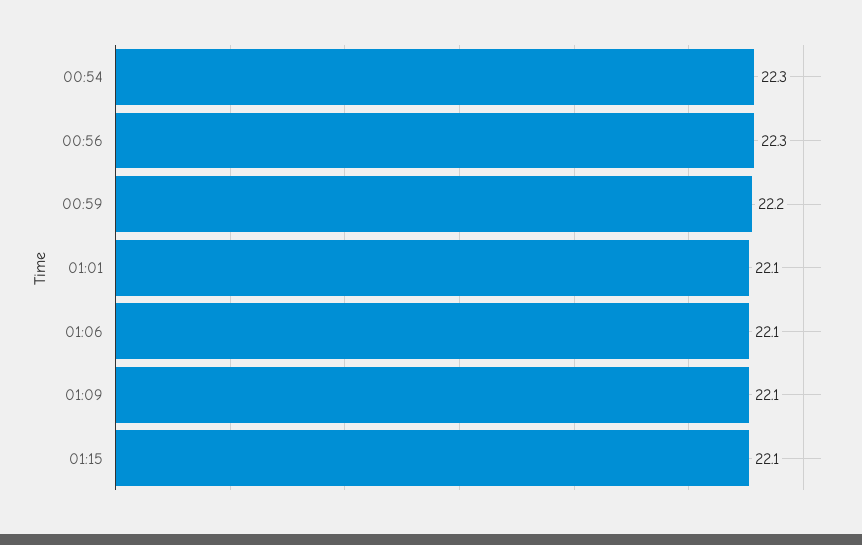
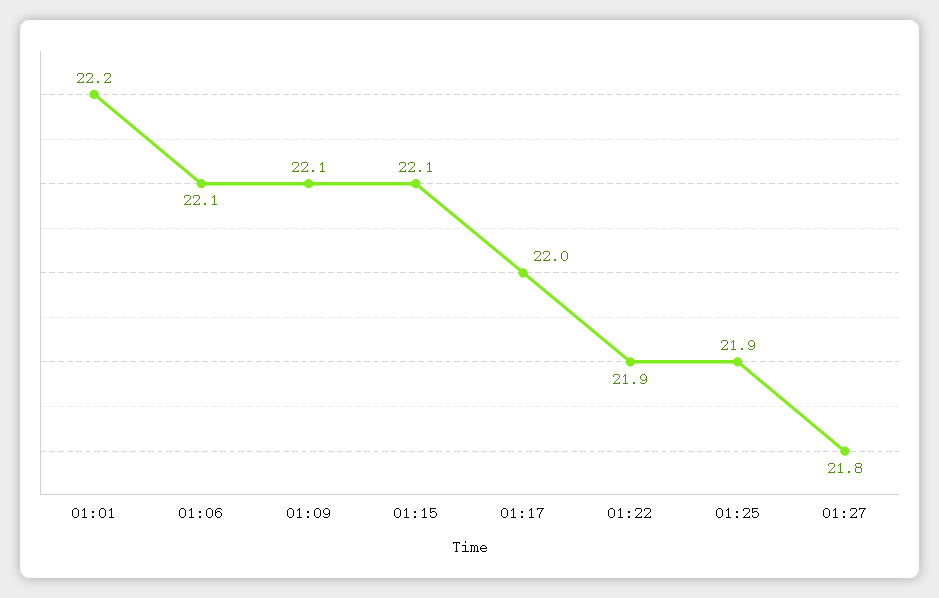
00:54: 22.3 -> none
00:56: 22.3 -> none
00:59: 22.2 -> none
01:01: 22.1 -> 22.2
01:17: none -> 22
01:22: none -> 21.9
01:25: none -> 21.9
01:27: none -> 21.8

